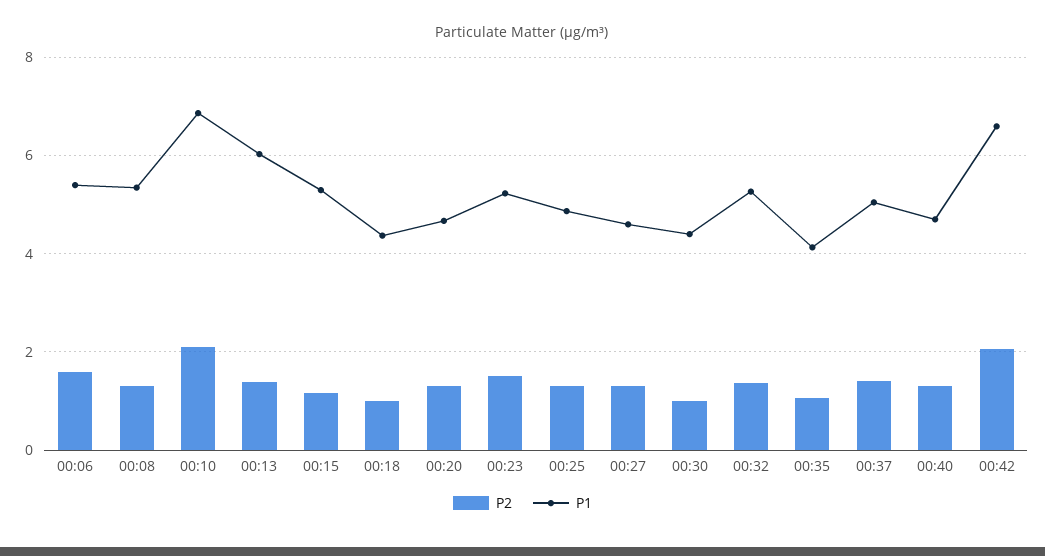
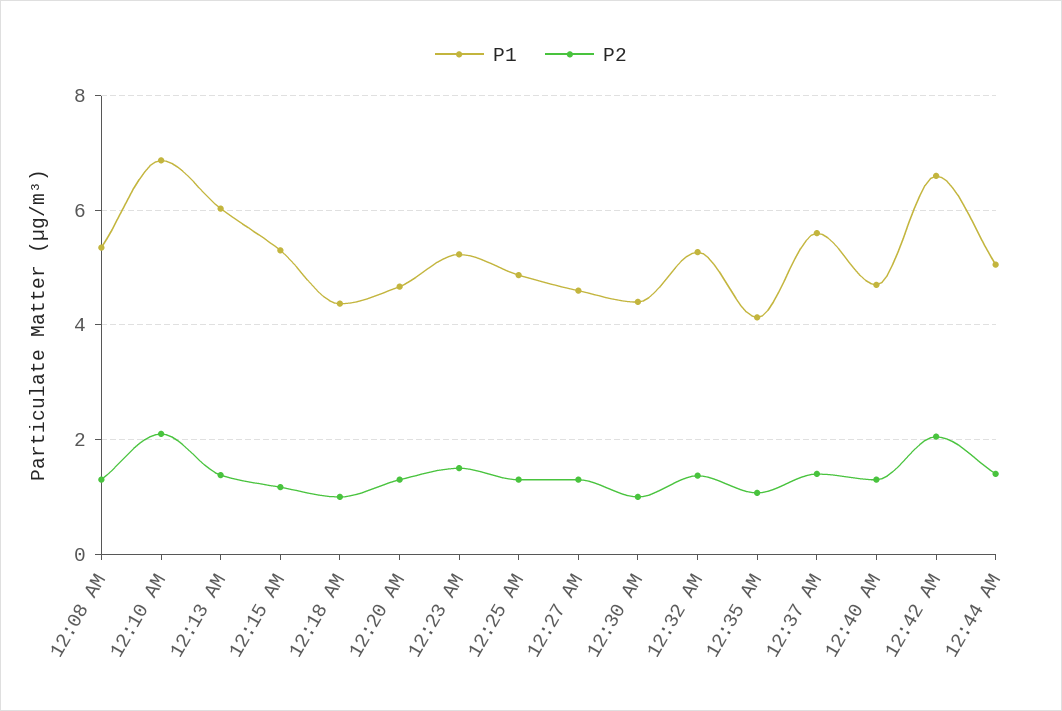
P2, 00:06: 1.6 -> none
P1, 00:06: 5.4 -> none
P1, 00:37: 5 -> 5.6
P1, 12:44 AM: none -> 5
P2, 12:44 AM: none -> 1.4

